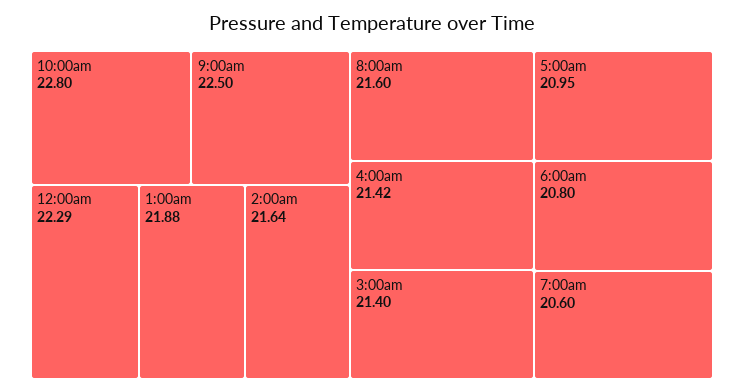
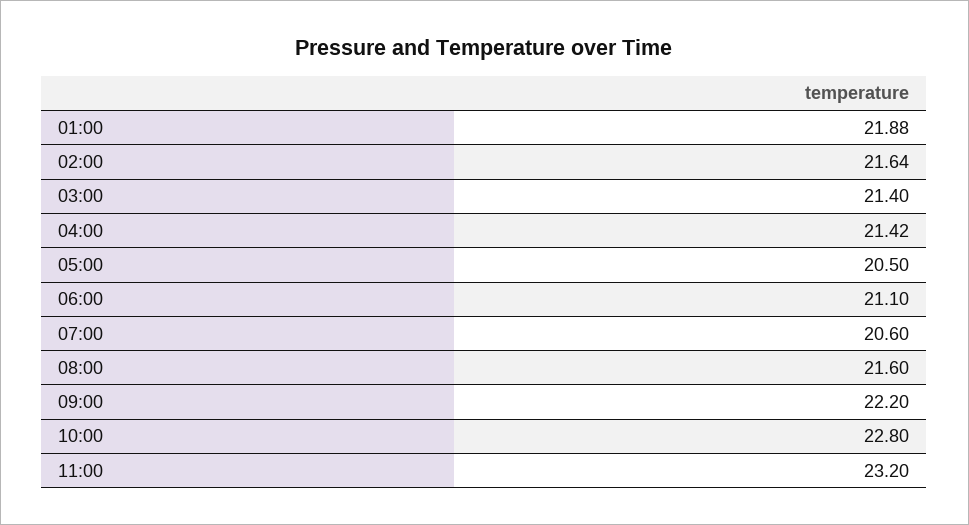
9:00am: 22.5 -> 22.2
12:00am: 22.29 -> none
5:00am: 20.95 -> 20.5
6:00am: 20.8 -> 21.1
11:00: none -> 23.2

